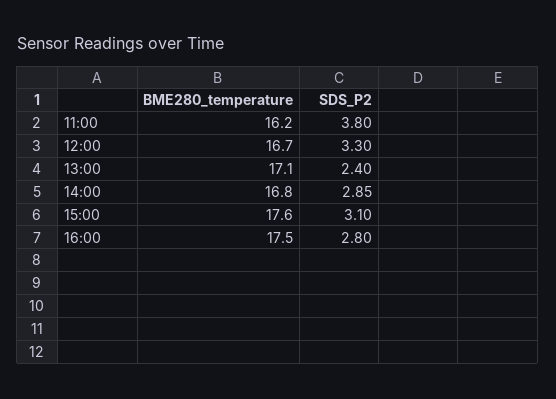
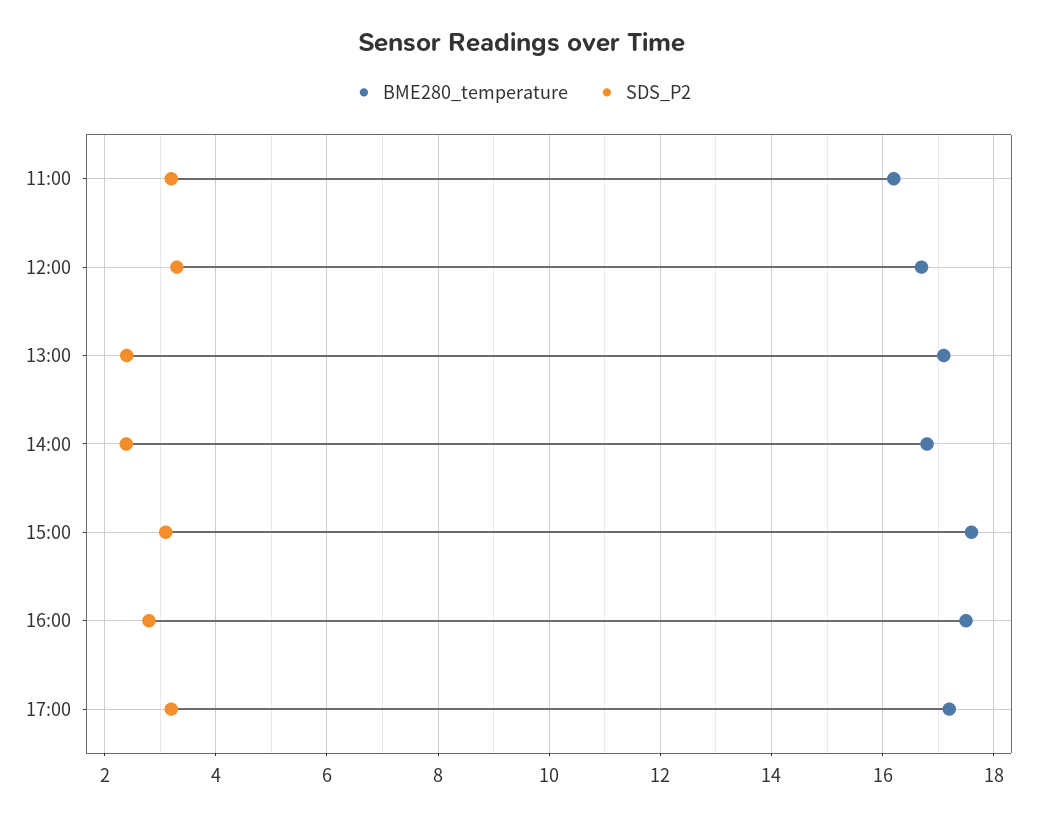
SDS_P2, 11:00: 3.8 -> 3.2
SDS_P2, 14:00: 2.85 -> 2.4
BME280_temperature, 17:00: none -> 17.2
SDS_P2, 17:00: none -> 3.2

